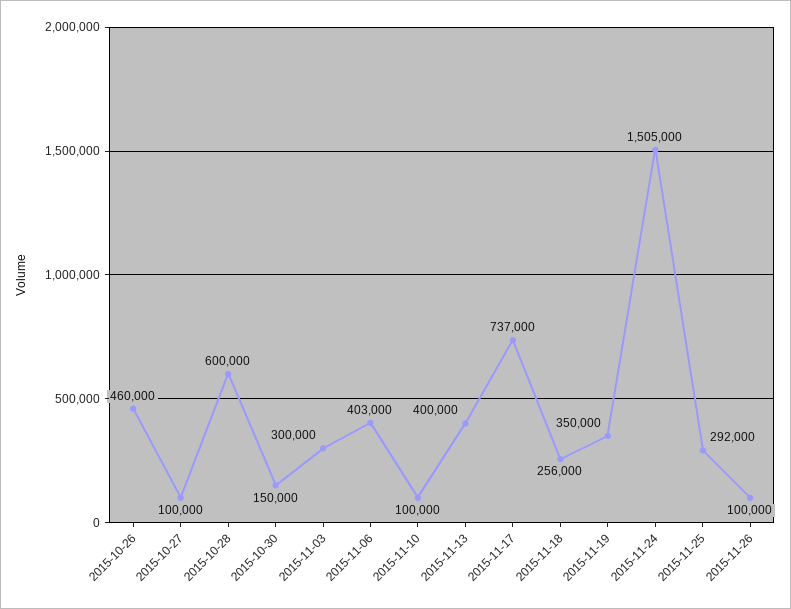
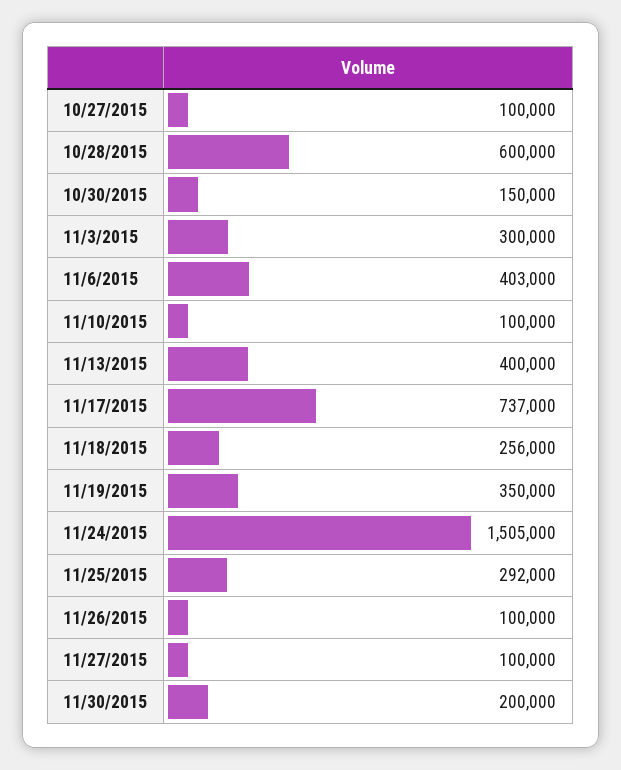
2015-10-26: 460000 -> none
11/27/2015: none -> 100000
11/30/2015: none -> 200000

